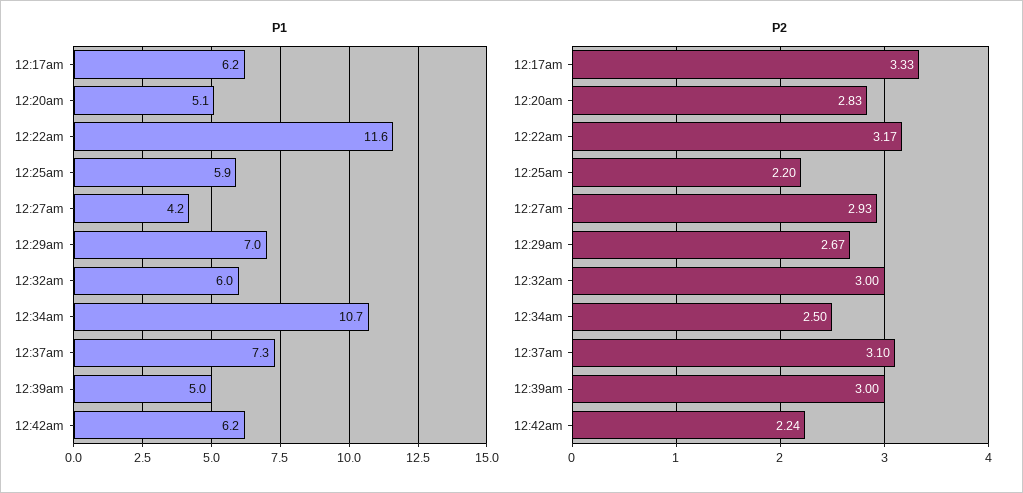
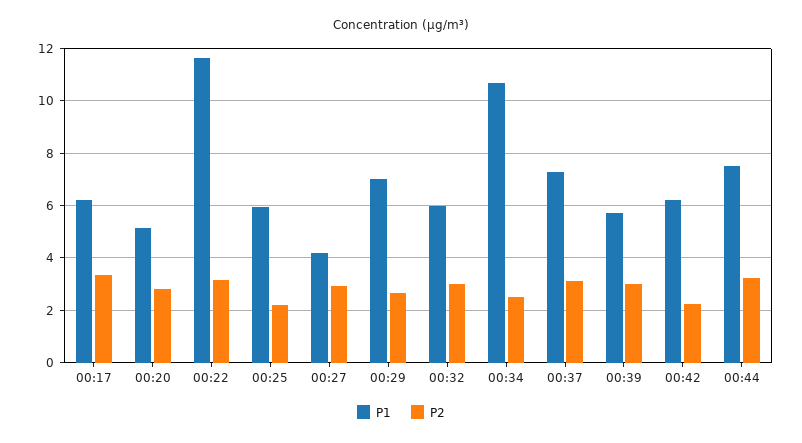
P1, 12:39am: 5 -> 5.75
P1, 00:44: none -> 7.5
P2, 00:44: none -> 3.25

